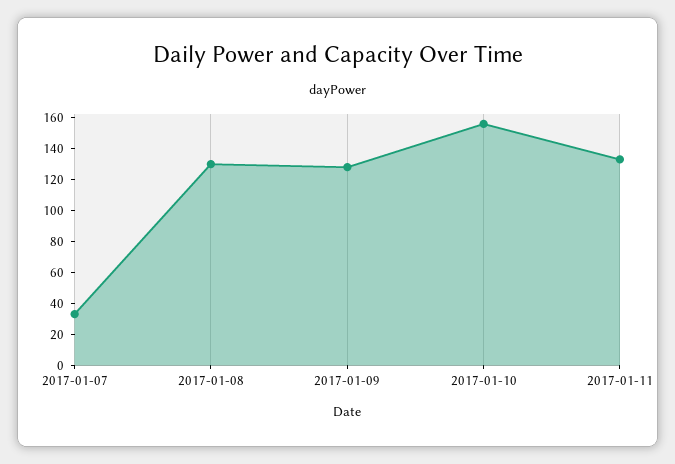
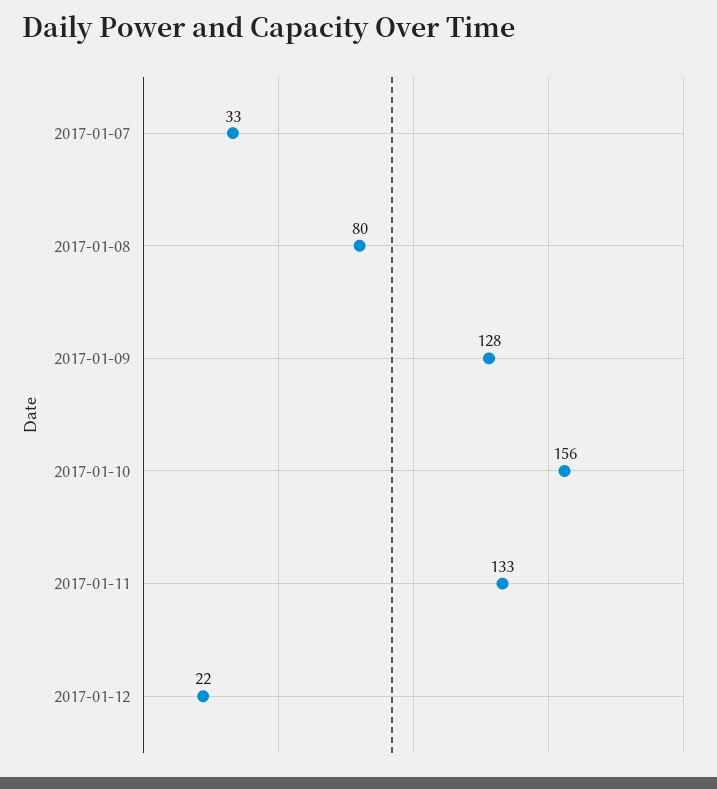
2017-01-08: 130 -> 80
2017-01-12: none -> 22

